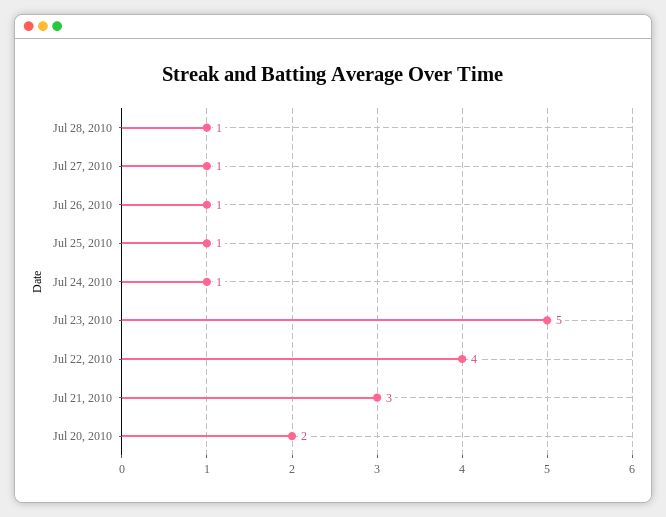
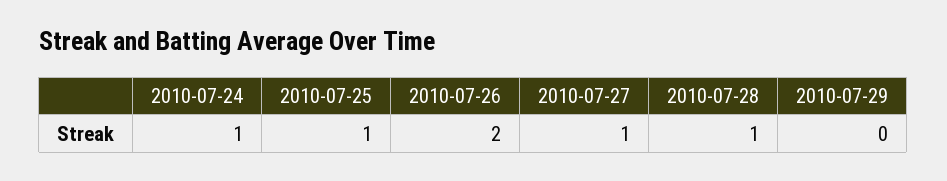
Jul 26, 2010: 1 -> 2
Jul 23, 2010: 5 -> none
Jul 22, 2010: 4 -> none
Jul 21, 2010: 3 -> none
Jul 20, 2010: 2 -> none
2010-07-29: none -> 0

